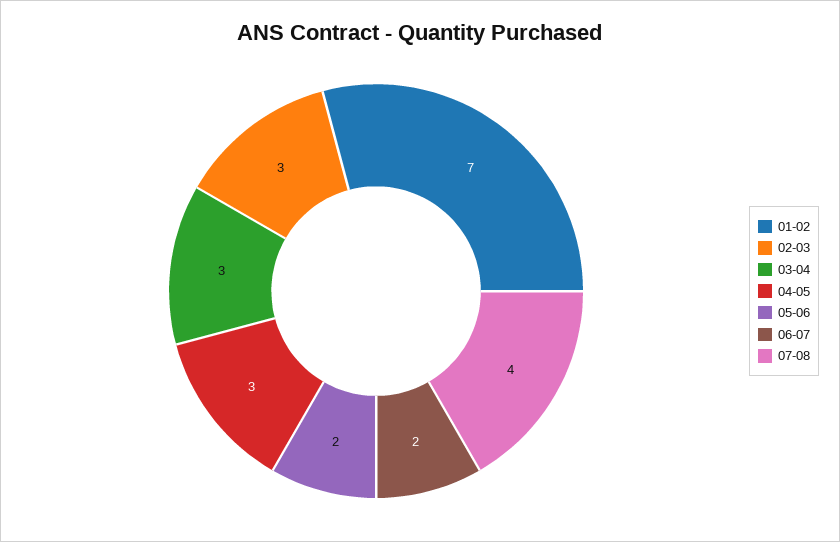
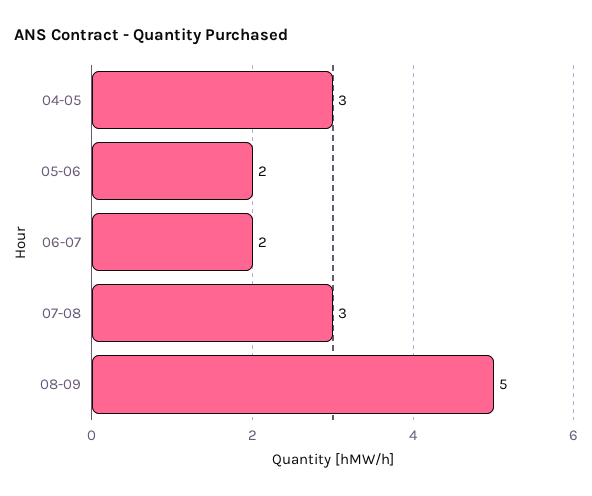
01-02: 7 -> none
02-03: 3 -> none
03-04: 3 -> none
07-08: 4 -> 3
08-09: none -> 5

